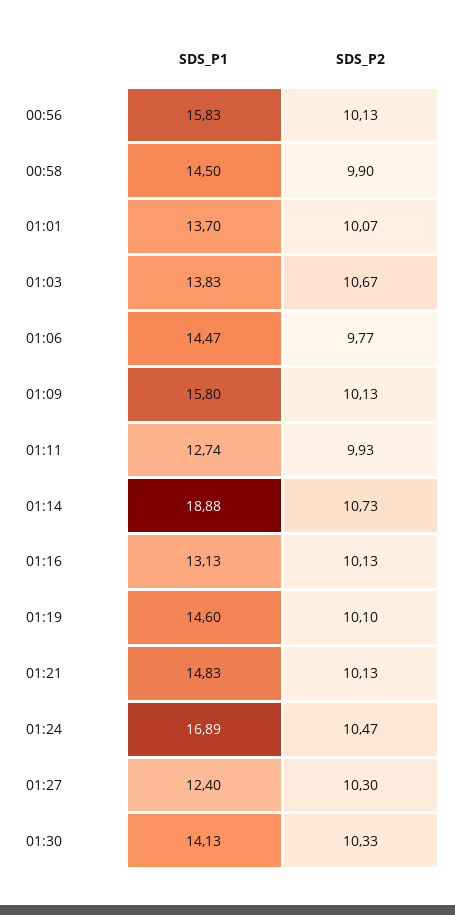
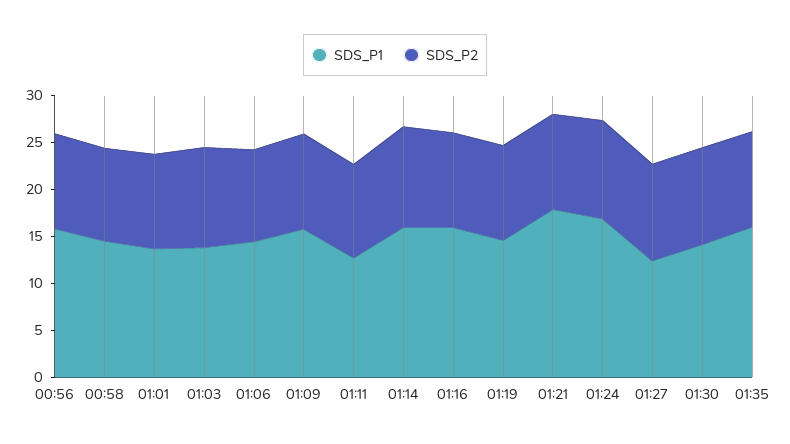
SDS_P1, 01:14: 18.88 -> 16
SDS_P1, 01:16: 13.13 -> 16
SDS_P1, 01:21: 14.83 -> 18
SDS_P1, 01:35: none -> 16
SDS_P2, 01:35: none -> 10

